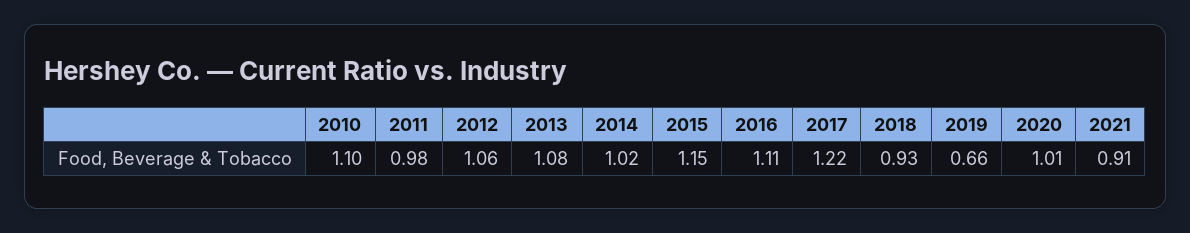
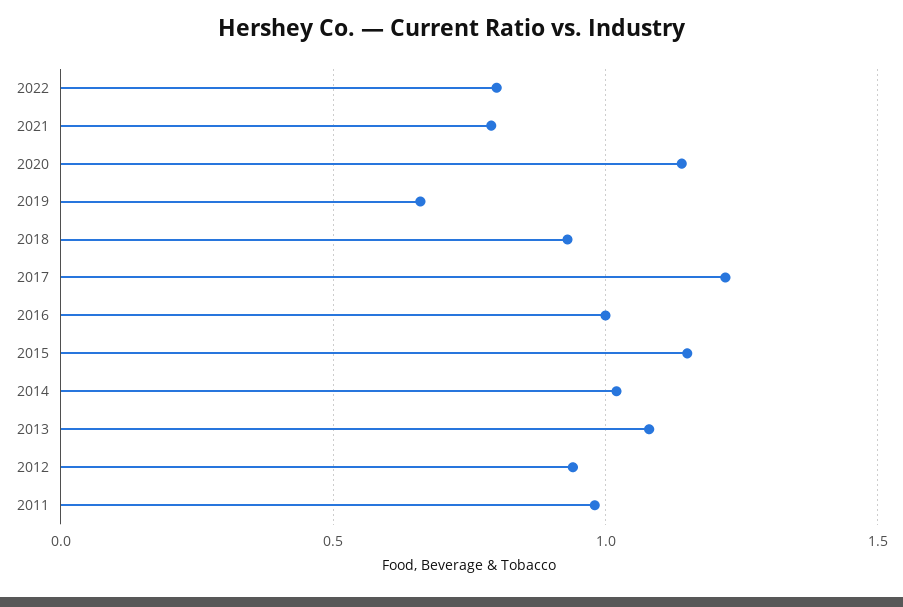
2010: 1.1 -> none
2012: 1.06 -> 0.95
2016: 1.11 -> 1
2020: 1.01 -> 1.15
2021: 0.91 -> 0.8
2022: none -> 0.8

